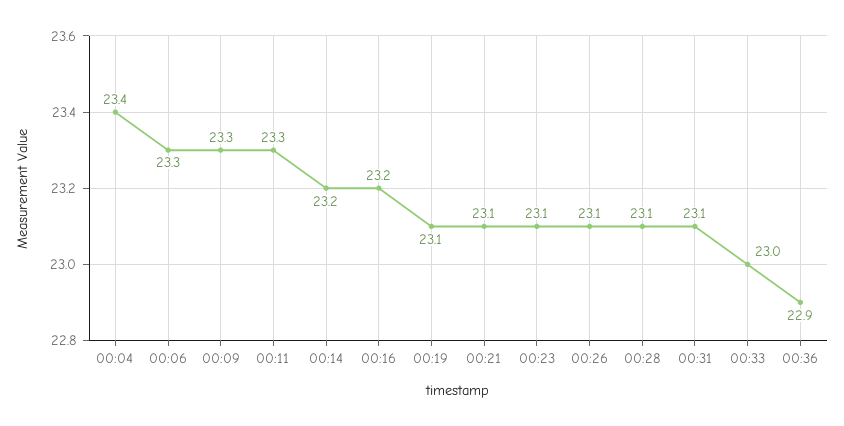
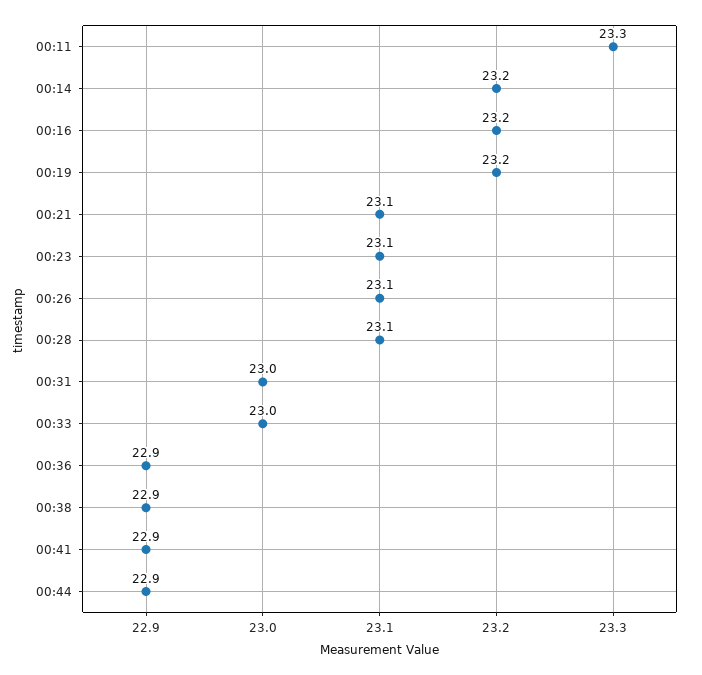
00:04: 23.4 -> none
00:06: 23.3 -> none
00:09: 23.3 -> none
00:19: 23.1 -> 23.2
00:31: 23.1 -> 23
00:38: none -> 22.9
00:41: none -> 22.9
00:44: none -> 22.9

